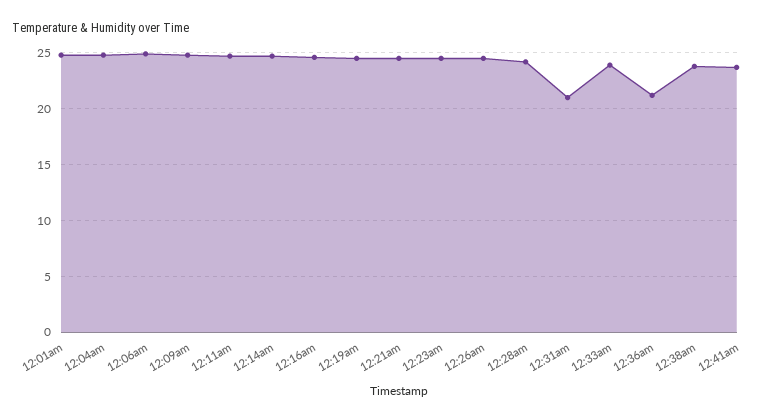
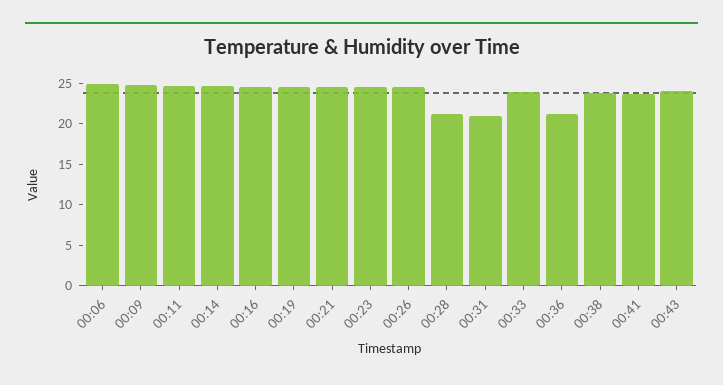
12:01am: 25 -> none
12:04am: 25 -> none
12:28am: 24 -> 21
00:43: none -> 24

